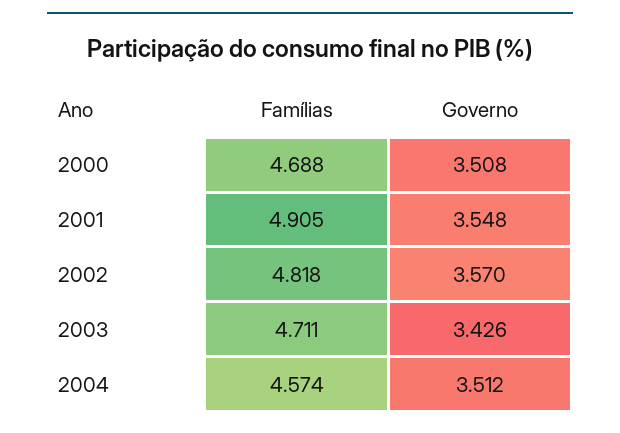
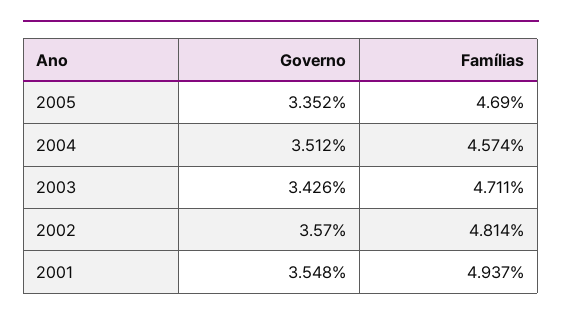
Famílias, 2000: 4.688 -> none
Governo, 2000: 3.508 -> none
Famílias, 2001: 4.905 -> 4.937
Famílias, 2002: 4.818 -> 4.814
Governo, 2005: none -> 3.352
Famílias, 2005: none -> 4.69

